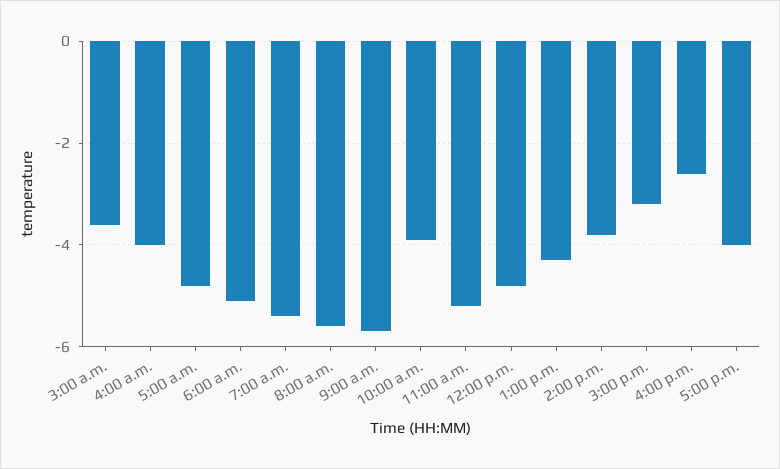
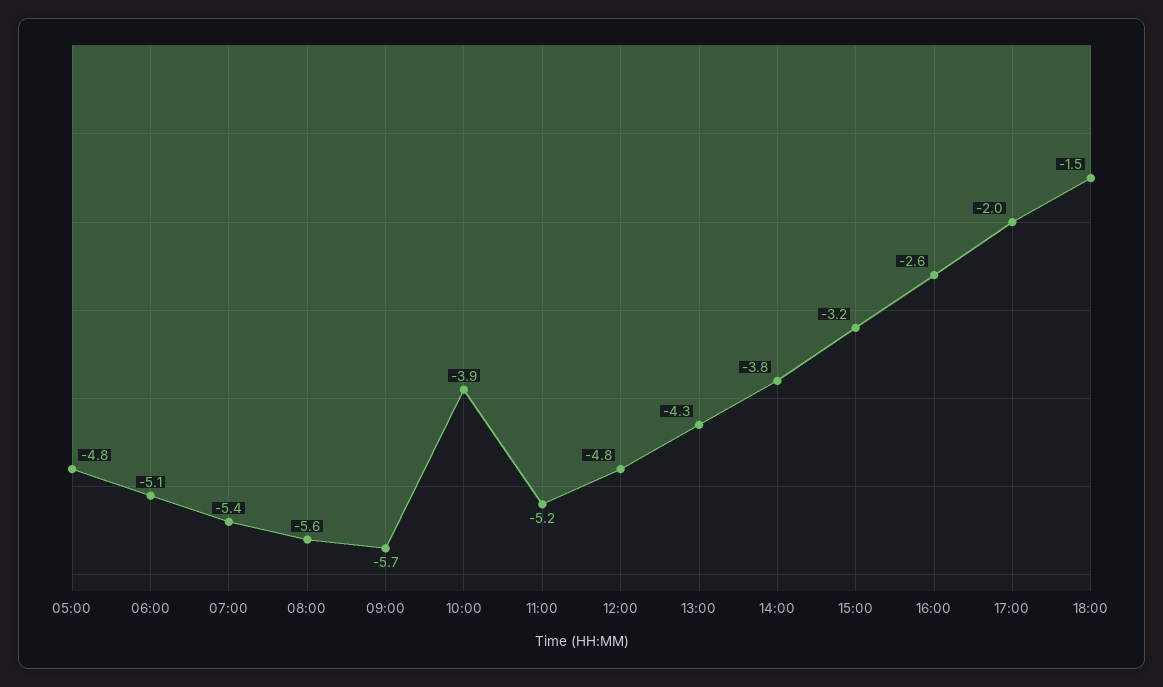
3:00 a.m.: -3.5 -> none
4:00 a.m.: -4 -> none
5:00 p.m.: -4 -> -2
18:00: none -> -1.5

